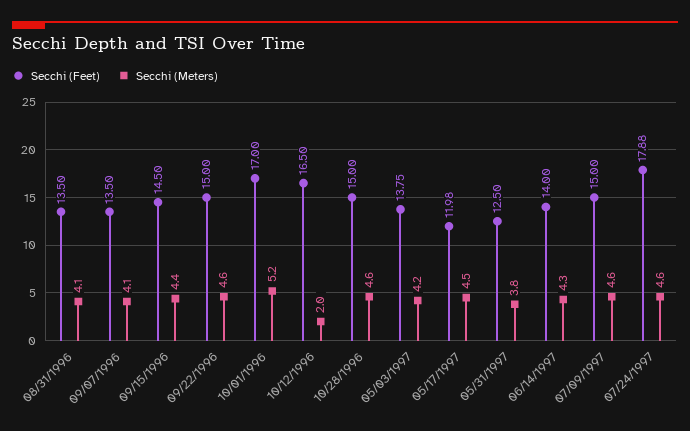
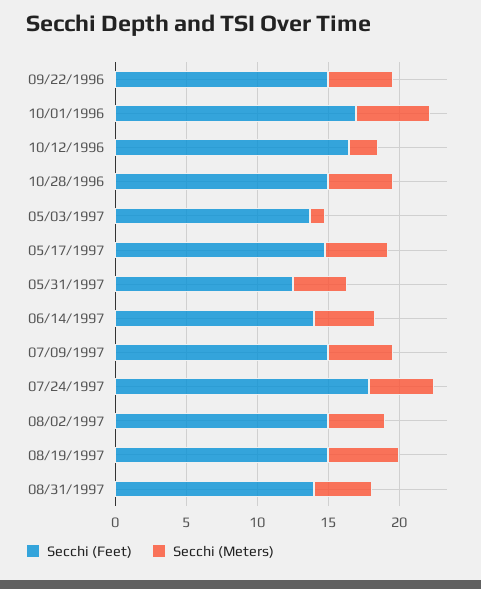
Secchi (Feet), 08/31/1996: 13.5 -> none
Secchi (Meters), 08/31/1996: 4.1 -> none
Secchi (Feet), 09/07/1996: 13.5 -> none
Secchi (Meters), 09/07/1996: 4.1 -> none
Secchi (Feet), 09/15/1996: 14.5 -> none
Secchi (Meters), 09/15/1996: 4.4 -> none
Secchi (Meters), 05/03/1997: 4.2 -> 1
Secchi (Feet), 05/17/1997: 11.98 -> 15
Secchi (Feet), 08/02/1997: none -> 15
Secchi (Meters), 08/02/1997: none -> 4
Secchi (Feet), 08/19/1997: none -> 15
Secchi (Meters), 08/19/1997: none -> 5
Secchi (Feet), 08/31/1997: none -> 14
Secchi (Meters), 08/31/1997: none -> 4

